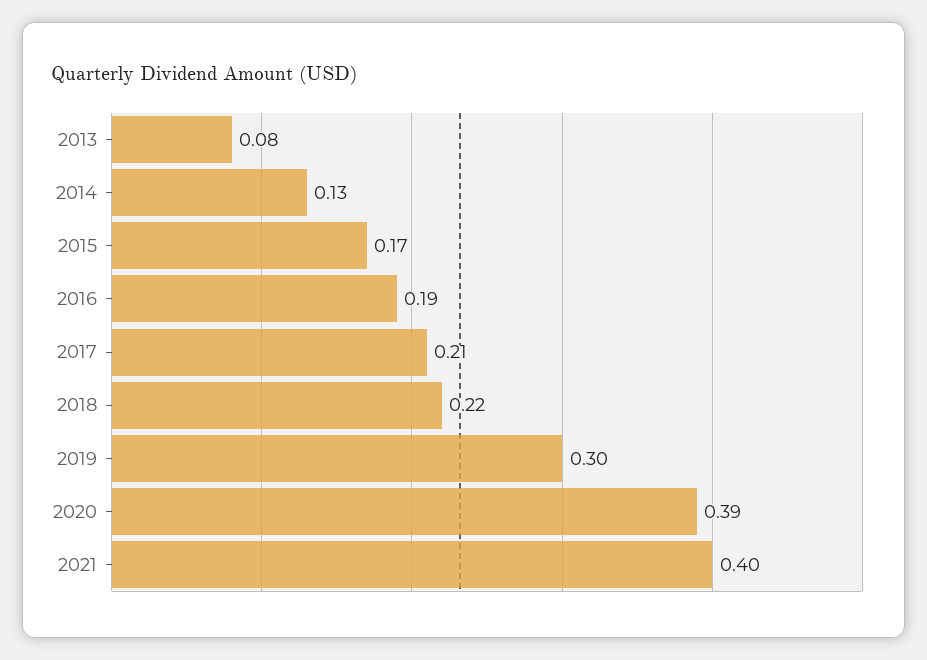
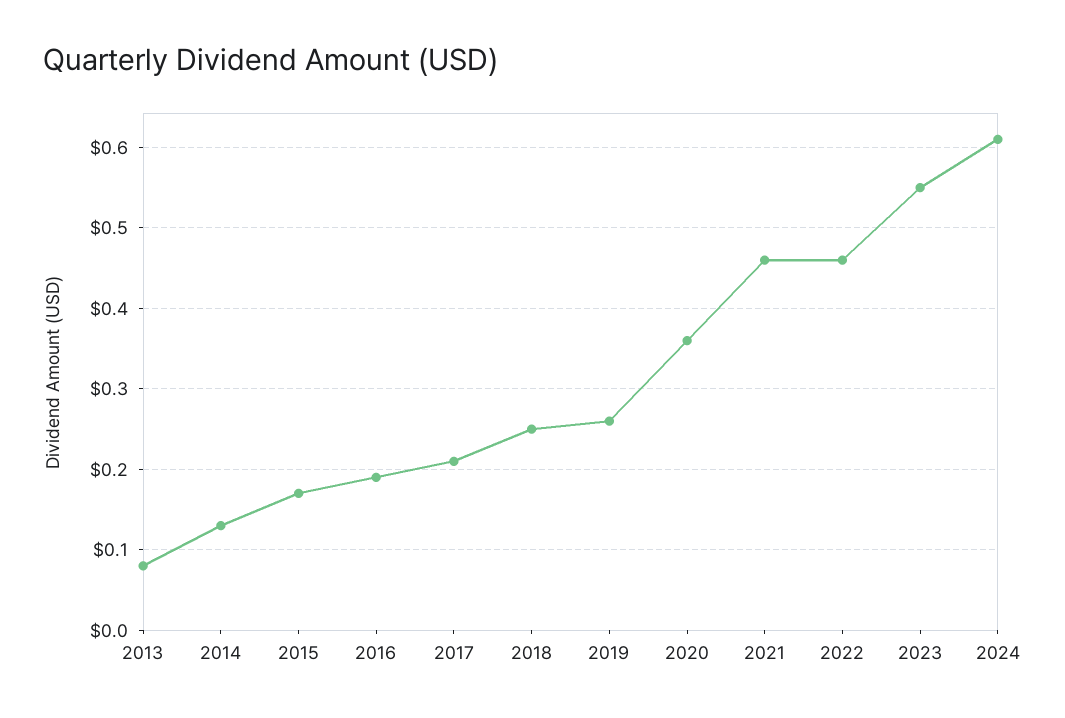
2018: 0.22 -> 0.25
2019: 0.3 -> 0.26
2020: 0.39 -> 0.36
2021: 0.4 -> 0.46
2022: none -> 0.46
2023: none -> 0.55
2024: none -> 0.61

